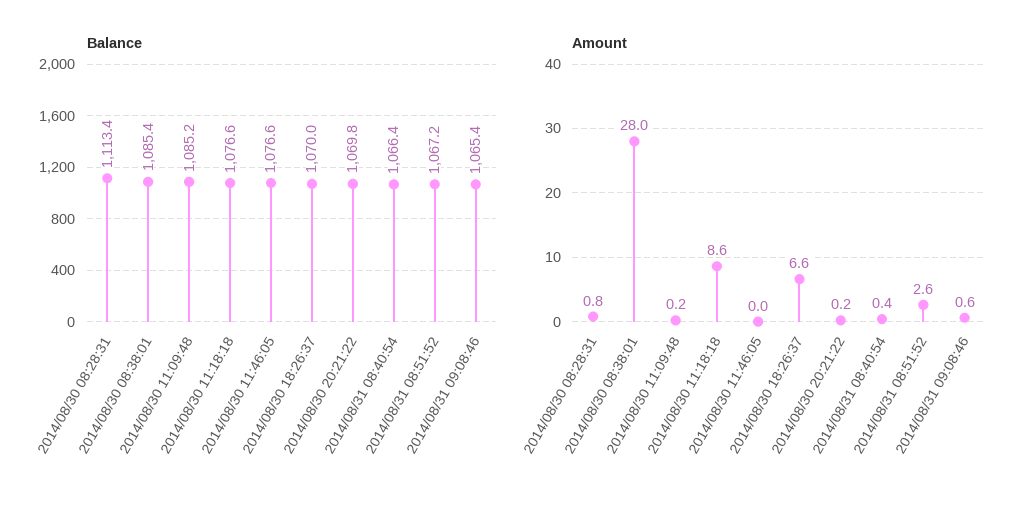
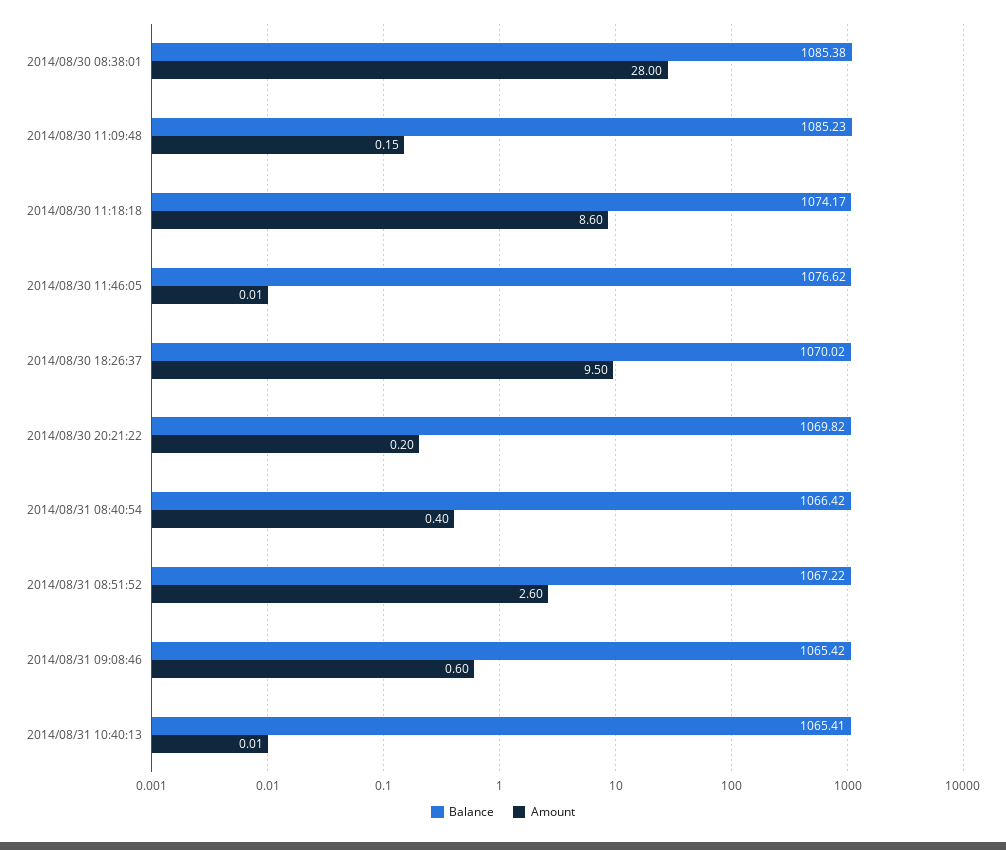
Balance, 2014/08/30 08:28:31: 1113.4 -> none
Balance, 2014/08/30 11:18:18: 1076.6 -> 1074.17
Amount, 2014/08/30 08:28:31: 0.8 -> none
Amount, 2014/08/30 18:26:37: 6.6 -> 9.5
Balance, 2014/08/31 10:40:13: none -> 1065.41
Amount, 2014/08/31 10:40:13: none -> 0.01

